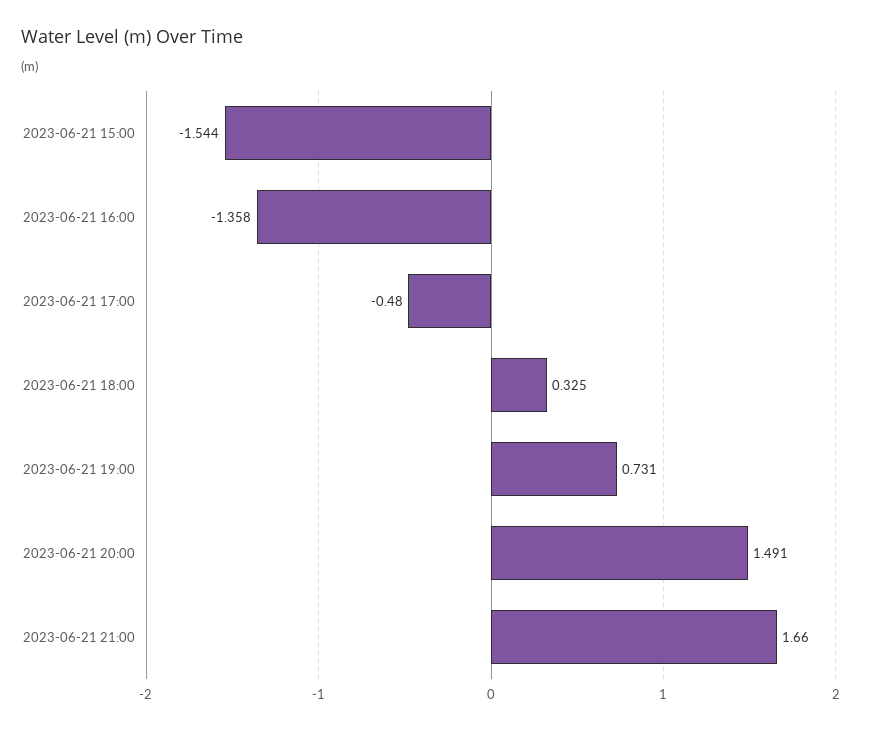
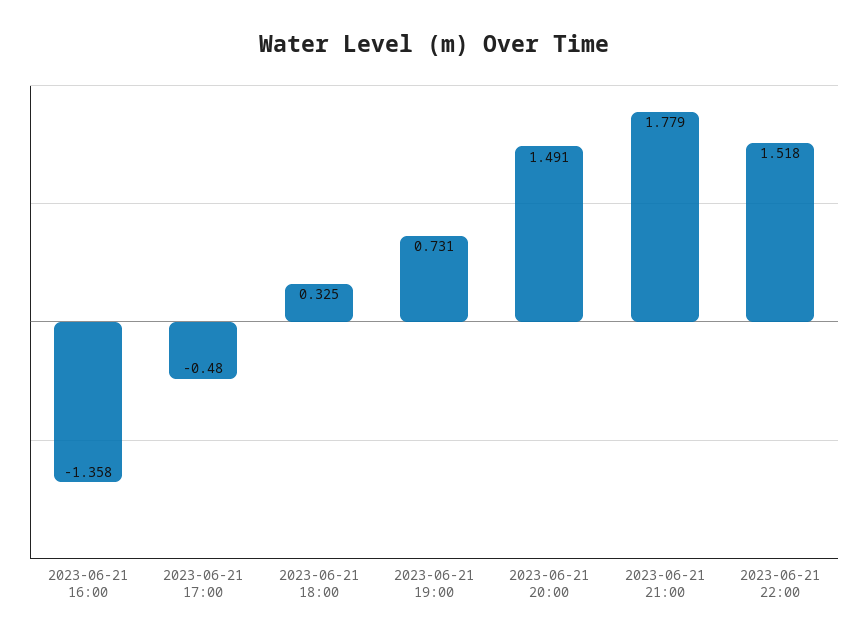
2023-06-21 15:00: -1.544 -> none
2023-06-21 21:00: 1.66 -> 1.779
2023-06-21 22:00: none -> 1.518

